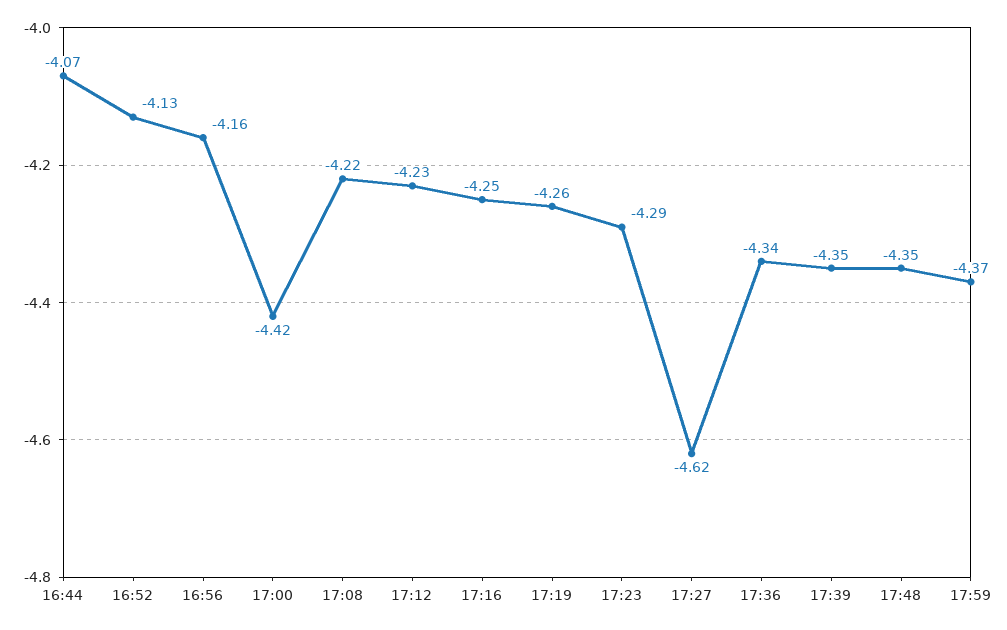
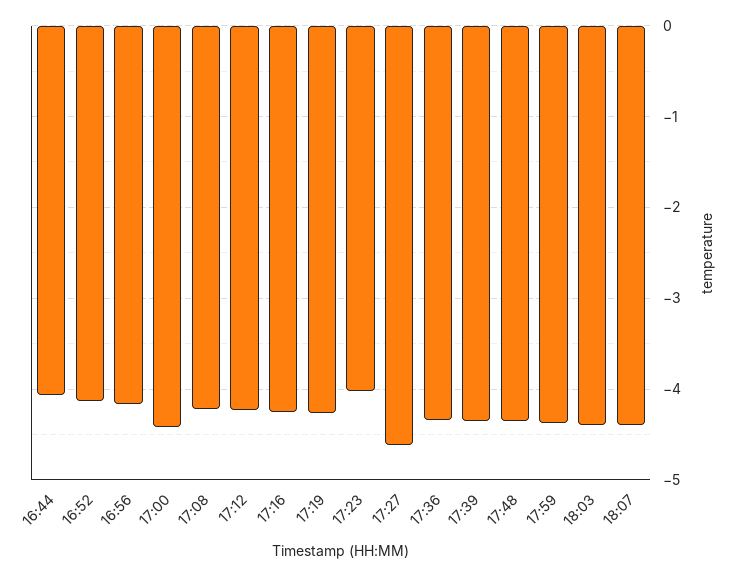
17:23: -4.29 -> -4
18:03: none -> -4.4
18:07: none -> -4.4

